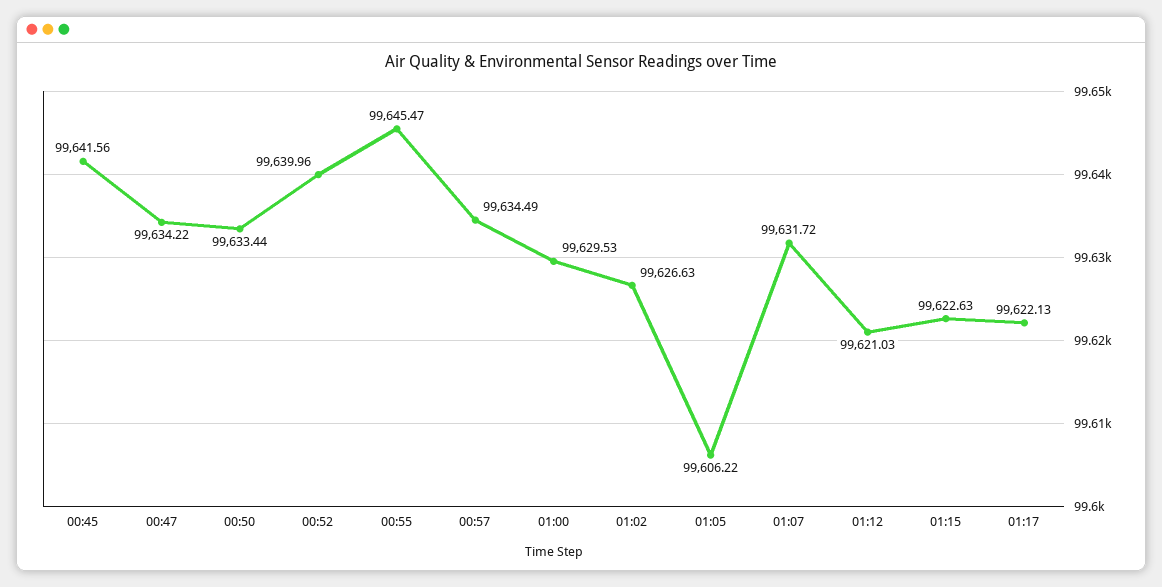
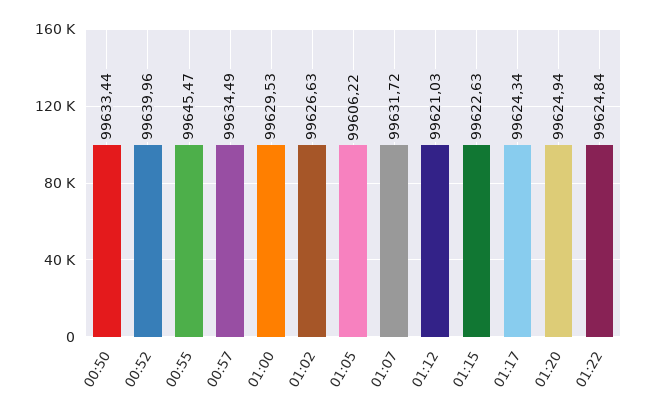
00:45: 99641.56 -> none
00:47: 99634.22 -> none
01:17: 99622.13 -> 99624.34
01:20: none -> 99624.94
01:22: none -> 99624.84

